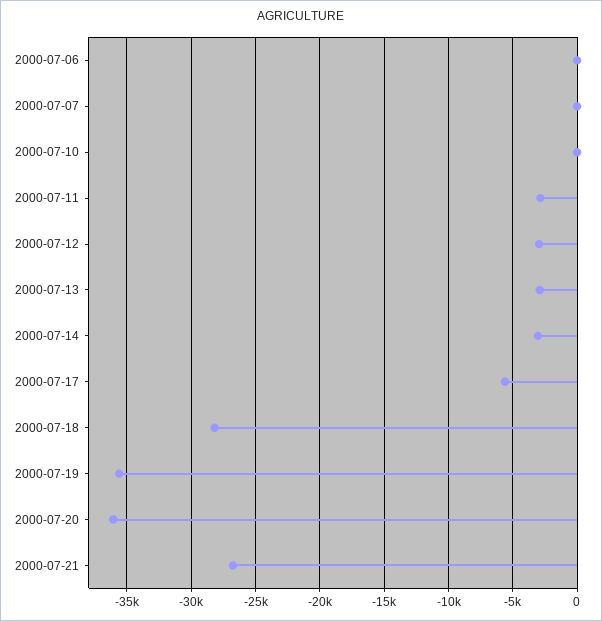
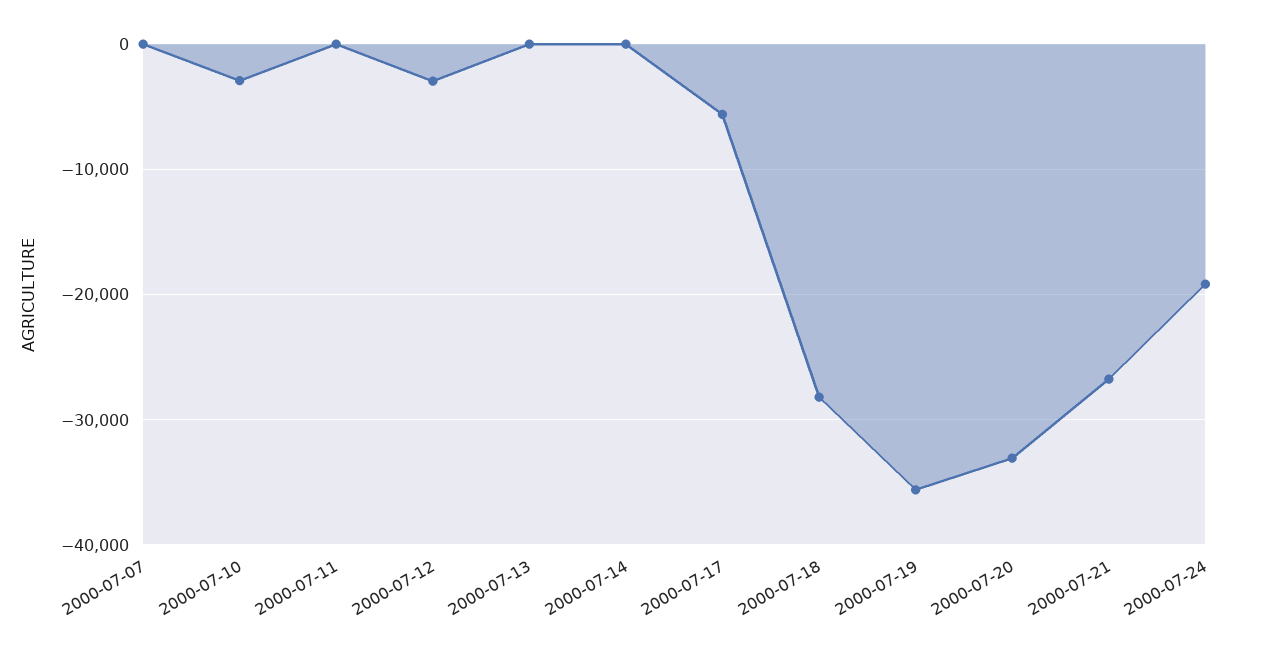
2000-07-06: 0 -> none
2000-07-10: 0 -> -3000
2000-07-11: -3000 -> 0
2000-07-13: -3000 -> 0
2000-07-14: -3000 -> 0
2000-07-20: -36000 -> -33000
2000-07-24: none -> -19000

